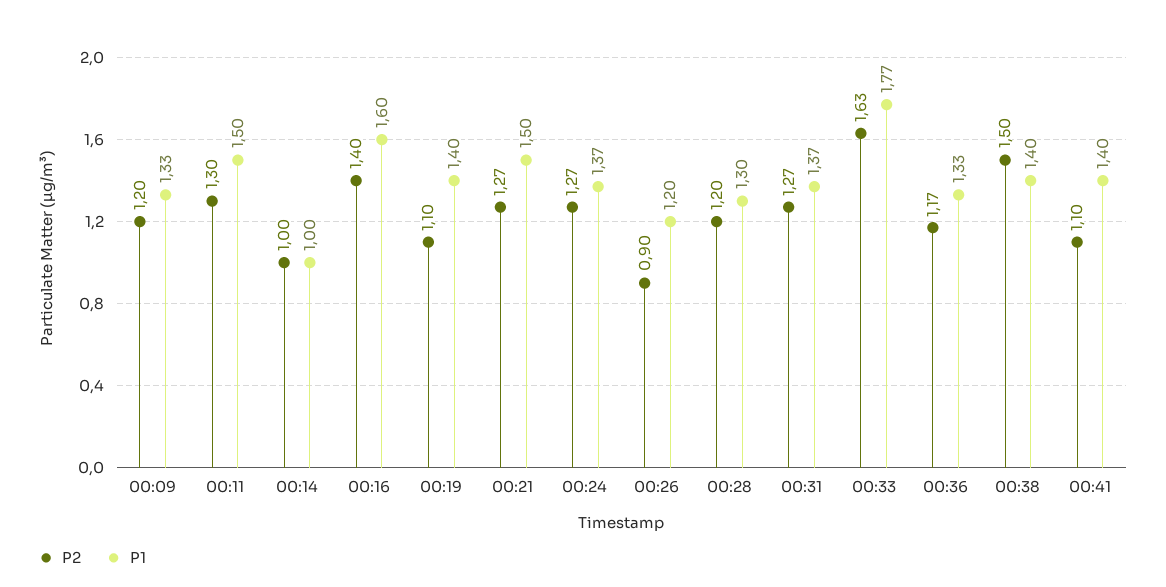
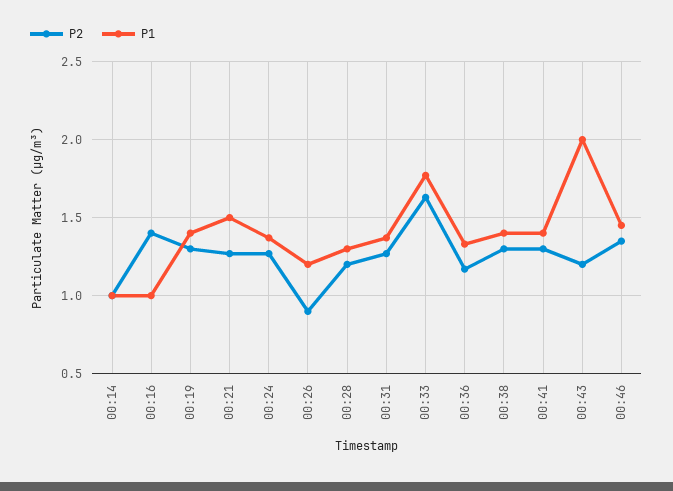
P2, 00:09: 1.2 -> none
P1, 00:09: 1.33 -> none
P2, 00:11: 1.3 -> none
P1, 00:11: 1.5 -> none
P1, 00:16: 1.6 -> 1
P2, 00:19: 1.1 -> 1.3
P2, 00:38: 1.5 -> 1.3
P2, 00:41: 1.1 -> 1.3
P2, 00:43: none -> 1.2
P1, 00:43: none -> 2
P2, 00:46: none -> 1.35
P1, 00:46: none -> 1.45

